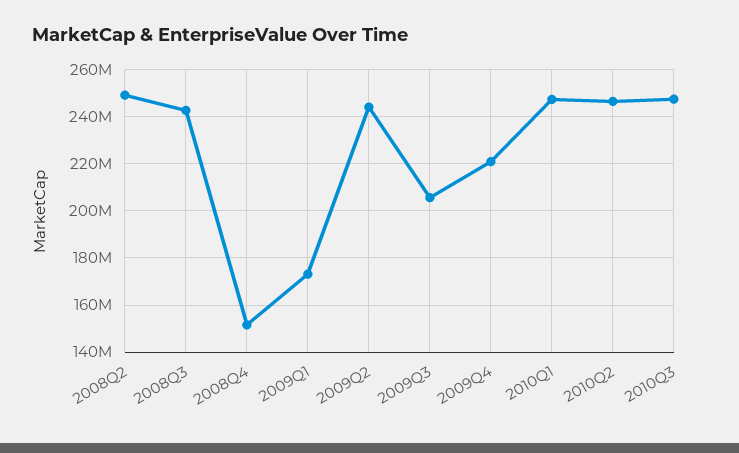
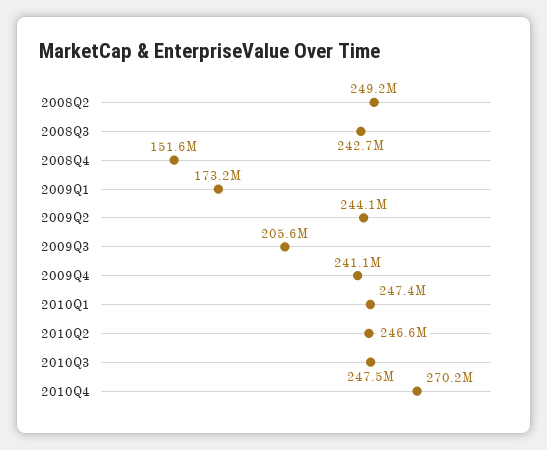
2009Q4: 220000000 -> 241100000
2010Q4: none -> 270200000

